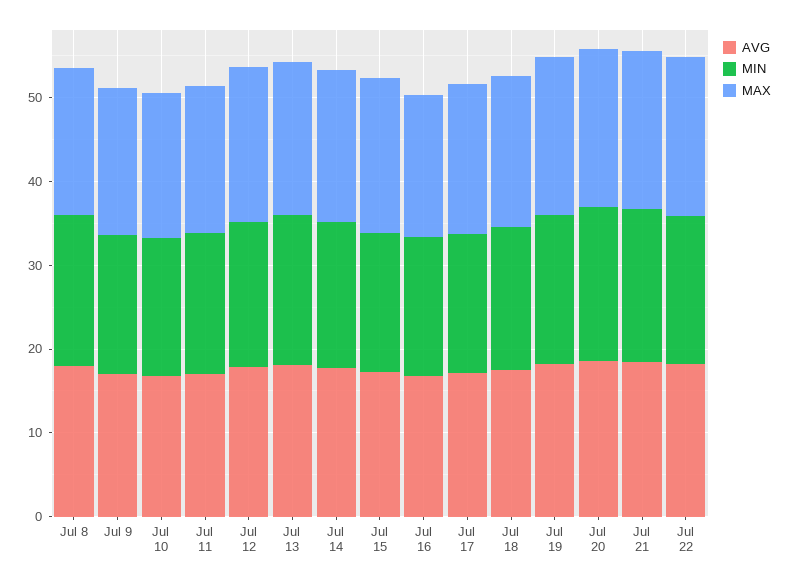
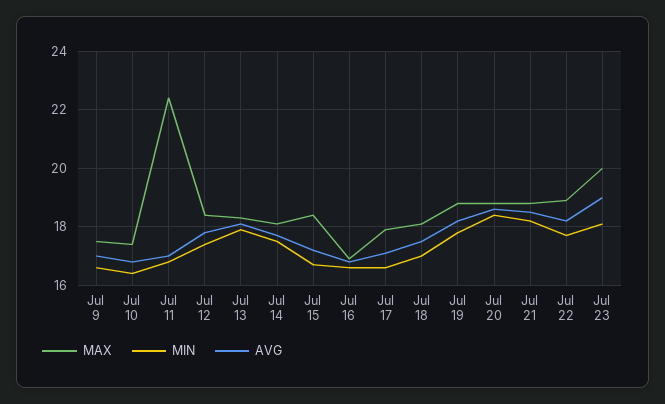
AVG, Jul 8: 18 -> none
MIN, Jul 8: 18 -> none
MAX, Jul 8: 18 -> none
MAX, Jul 11: 18 -> 22.5
MAX, Jul 23: none -> 20
MIN, Jul 23: none -> 18
AVG, Jul 23: none -> 19

